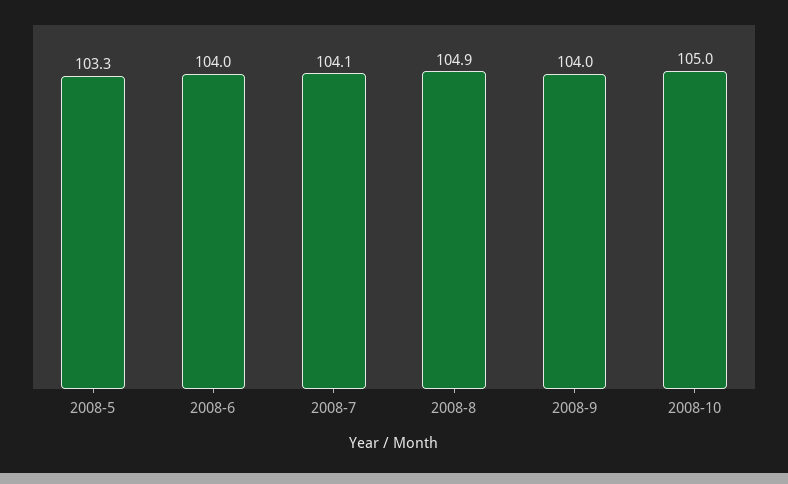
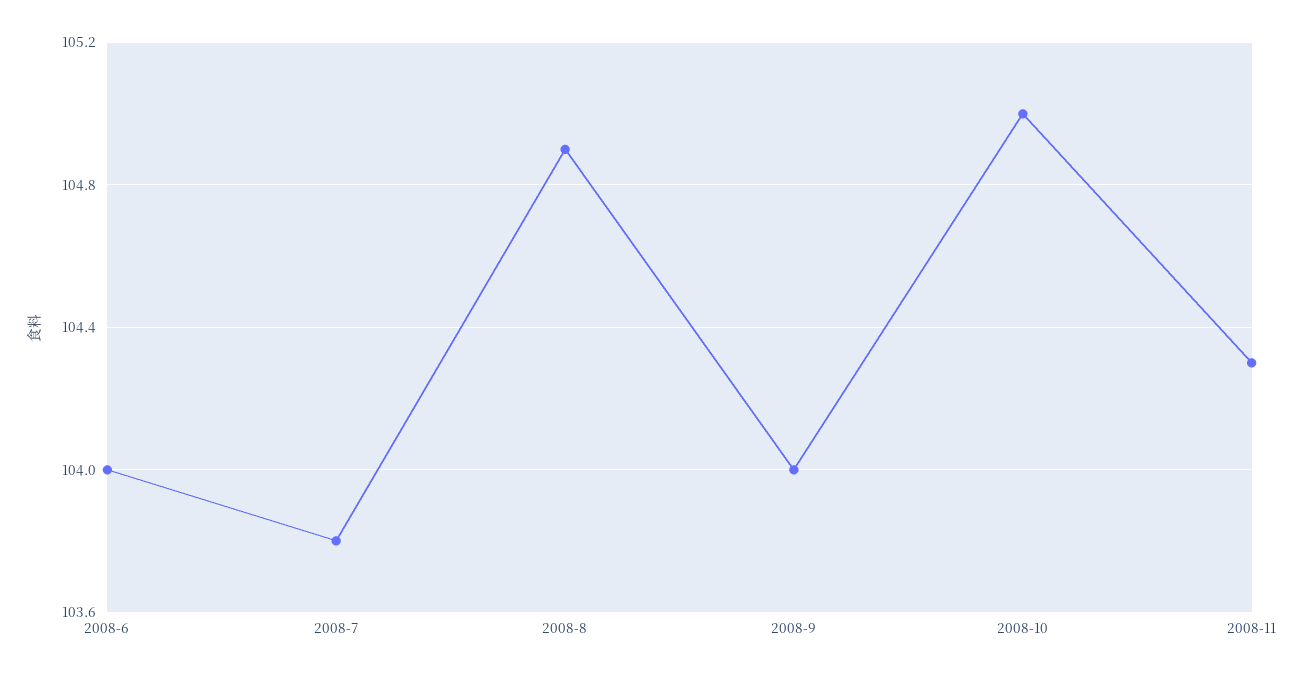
2008-5: 103.3 -> none
2008-7: 104.1 -> 103.8
2008-11: none -> 104.3

